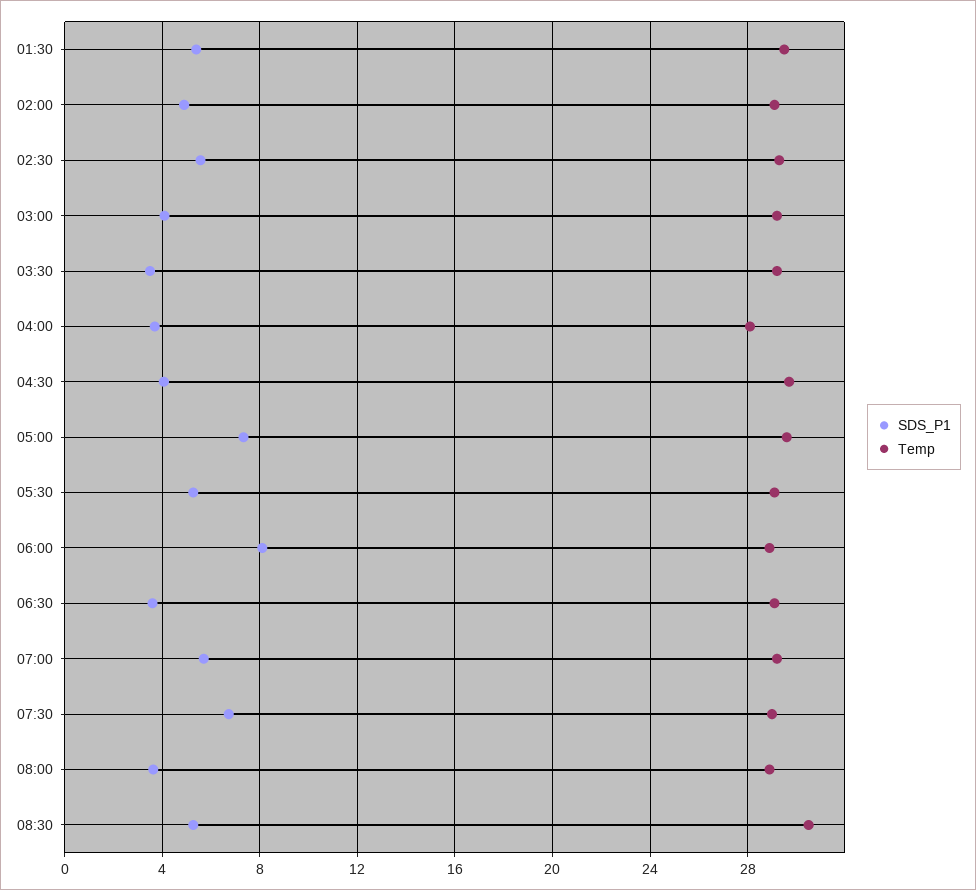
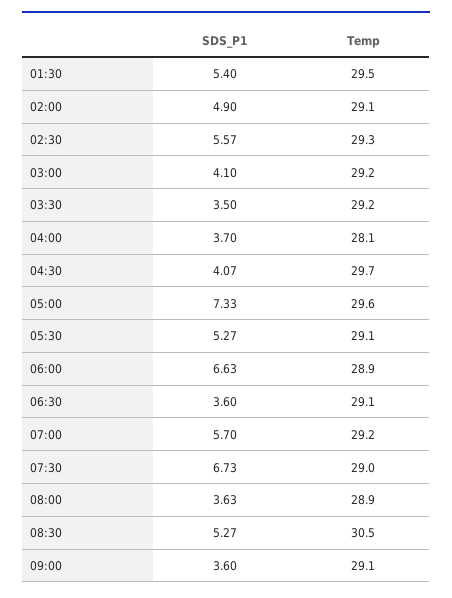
SDS_P1, 06:00: 8 -> 6.63
SDS_P1, 09:00: none -> 3.6
Temp, 09:00: none -> 29.1

